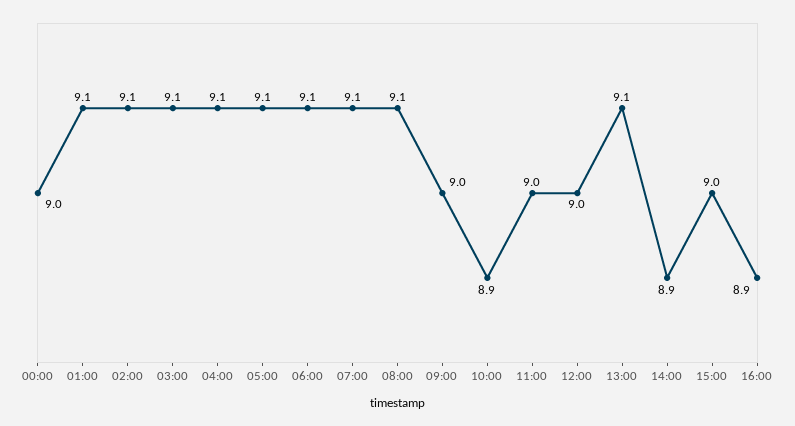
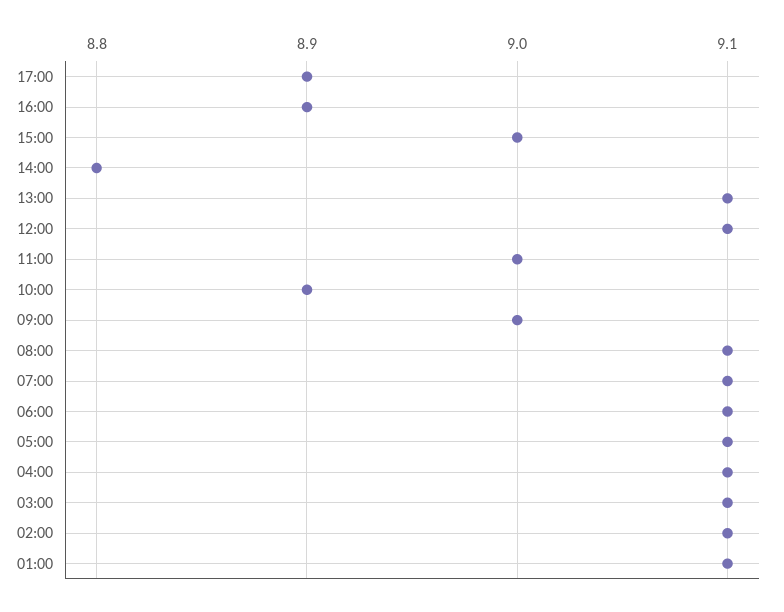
00:00: 9 -> none
12:00: 9 -> 9.1
14:00: 8.9 -> 8.8
17:00: none -> 8.9

